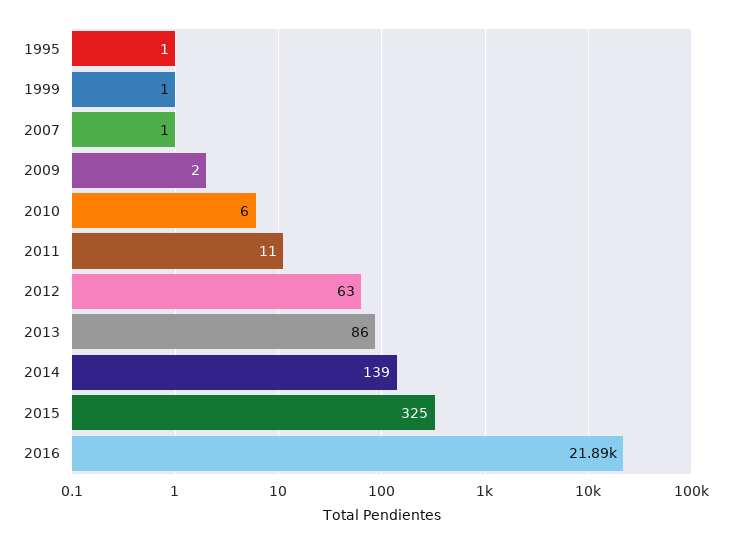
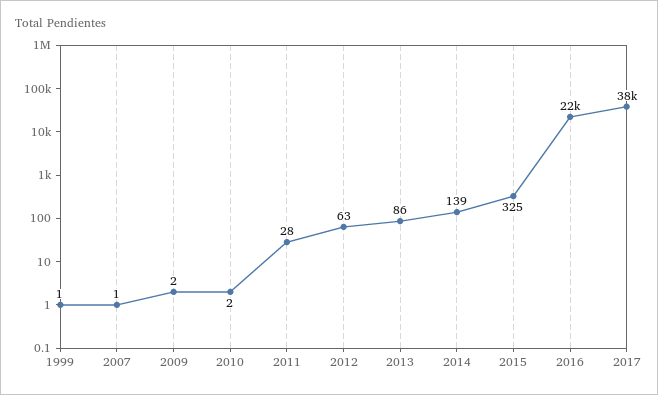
1995: 1 -> none
2010: 6 -> 2
2011: 11 -> 28
2017: none -> 38000

